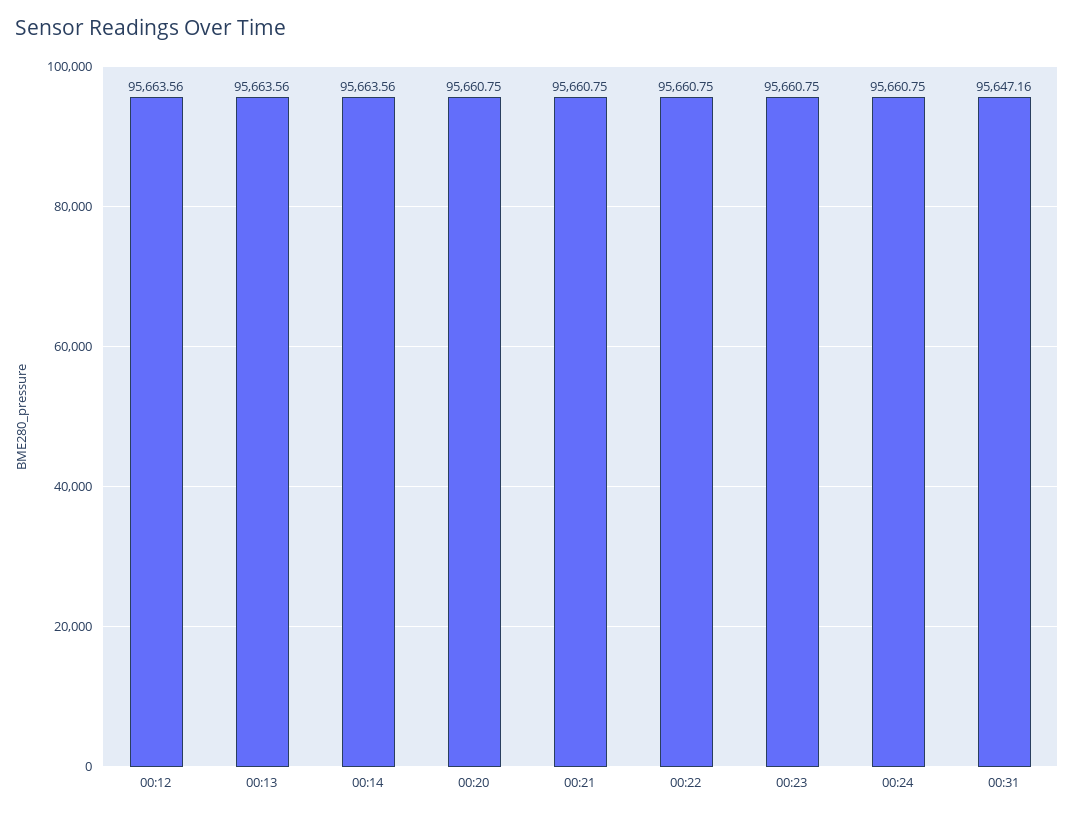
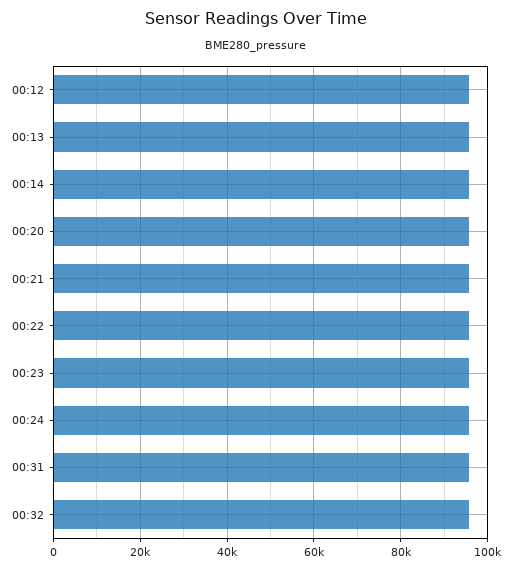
00:32: none -> 96000

